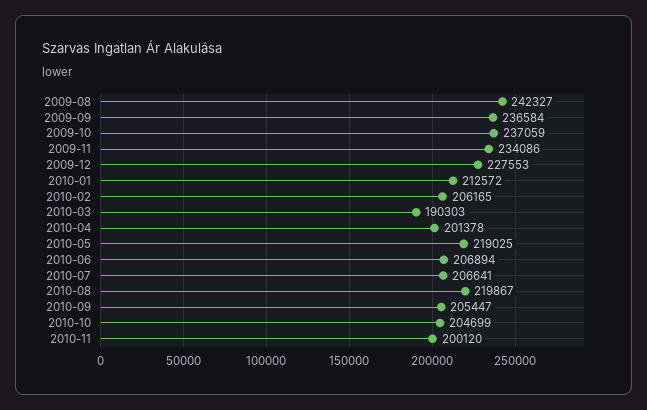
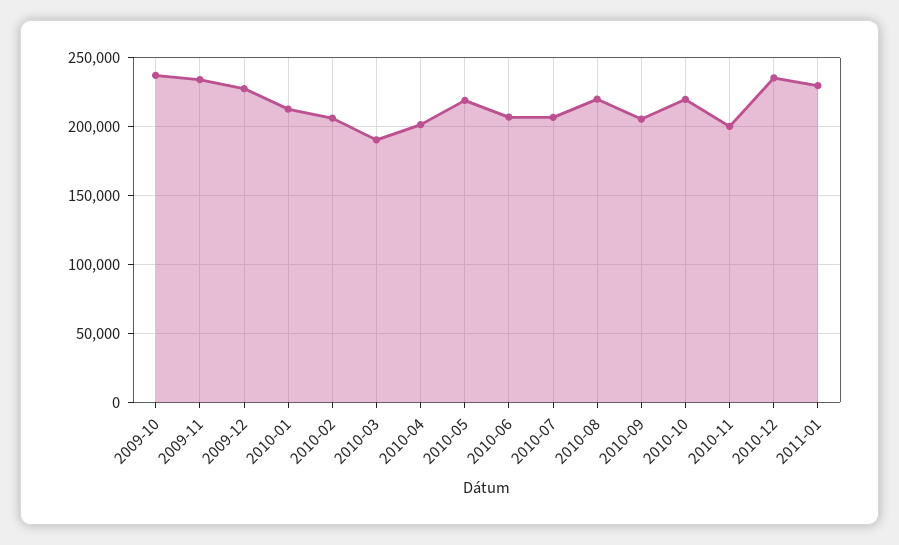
2009-08: 242327 -> none
2009-09: 236584 -> none
2010-10: 204699 -> 220000
2010-12: none -> 235000
2011-01: none -> 230000

